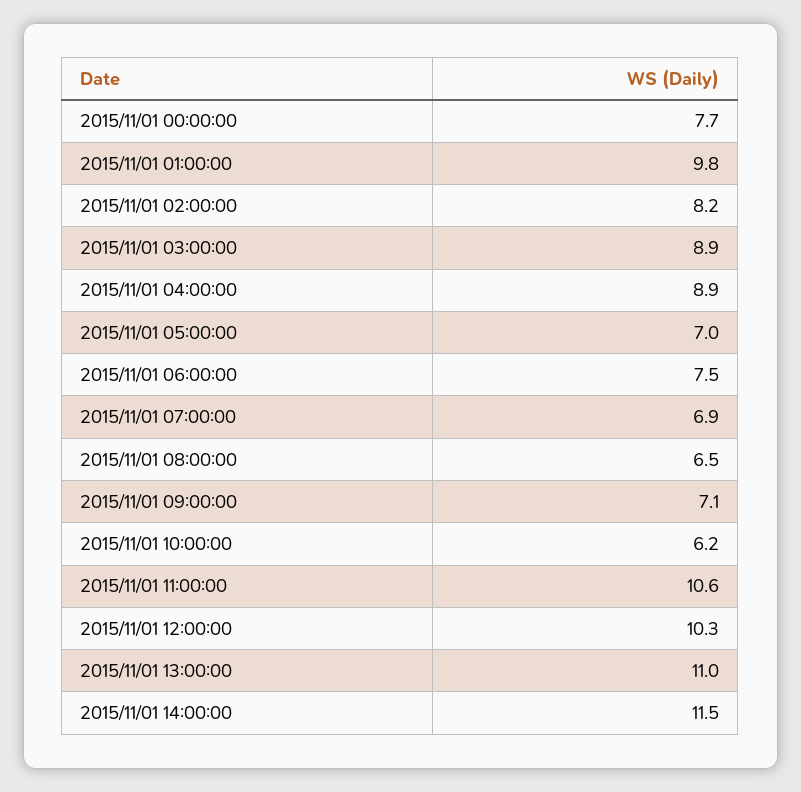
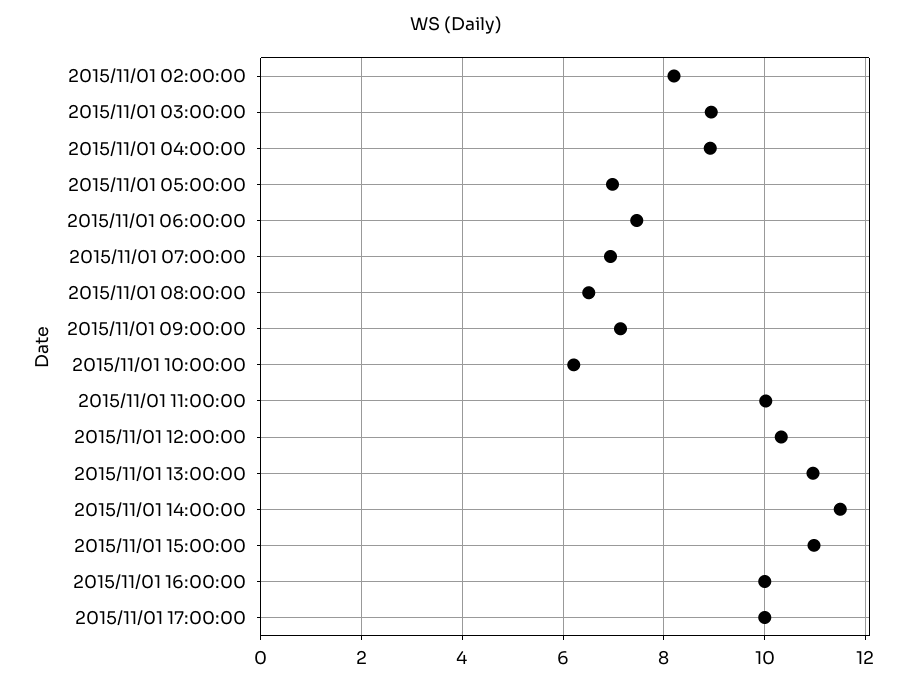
2015/11/01 00:00:00: 7.7 -> none
2015/11/01 01:00:00: 9.8 -> none
2015/11/01 11:00:00: 10.6 -> 10
2015/11/01 15:00:00: none -> 11
2015/11/01 16:00:00: none -> 10
2015/11/01 17:00:00: none -> 10

